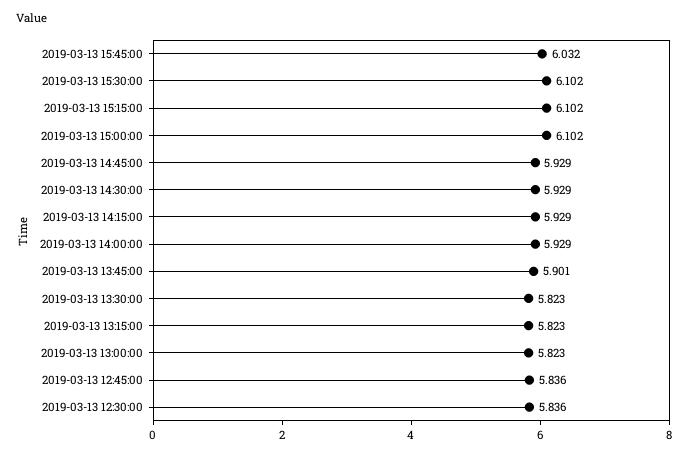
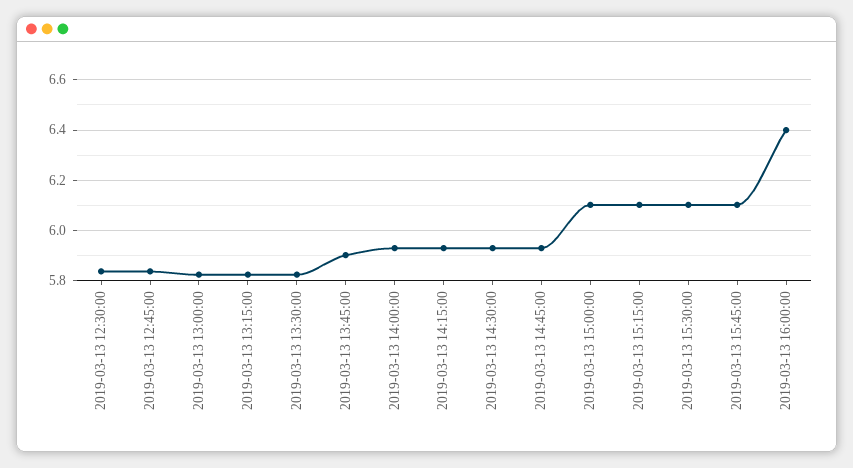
2019-03-13 15:45:00: 6.032 -> 6.1
2019-03-13 16:00:00: none -> 6.4

